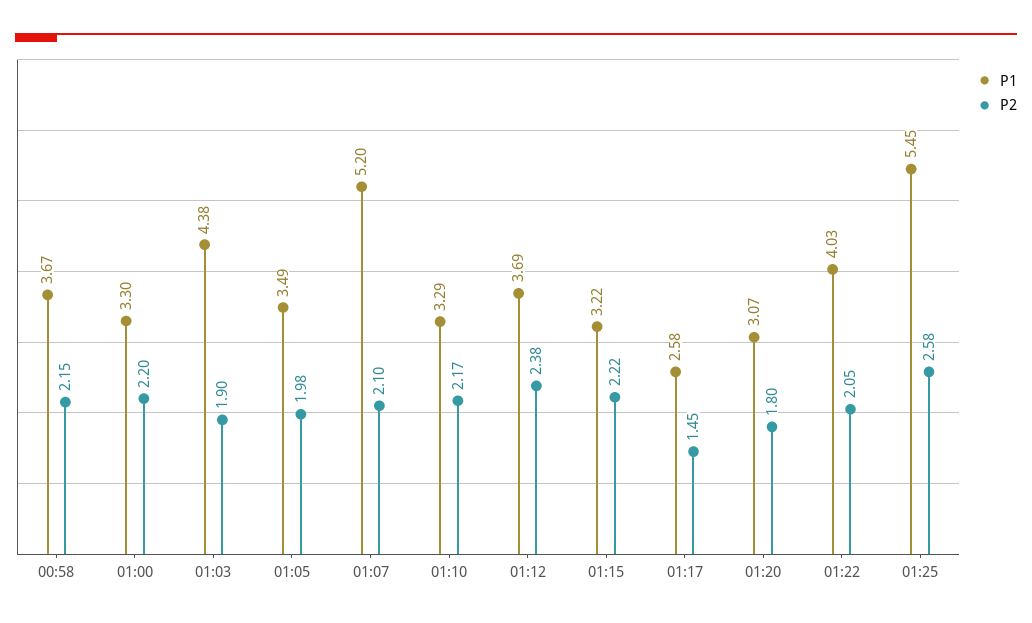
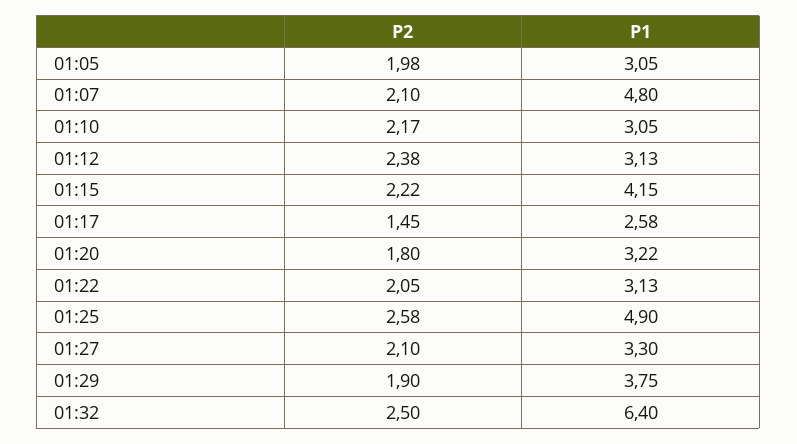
P1, 00:58: 3.67 -> none
P2, 00:58: 2.15 -> none
P1, 01:00: 3.3 -> none
P2, 01:00: 2.2 -> none
P1, 01:03: 4.38 -> none
P2, 01:03: 1.9 -> none
P1, 01:05: 3.49 -> 3.05
P1, 01:07: 5.2 -> 4.8
P1, 01:10: 3.29 -> 3.05
P1, 01:12: 3.69 -> 3.13
P1, 01:15: 3.22 -> 4.15
P1, 01:20: 3.07 -> 3.22
P1, 01:22: 4.03 -> 3.13
P1, 01:25: 5.45 -> 4.9
P2, 01:27: none -> 2.1
P1, 01:27: none -> 3.3
P2, 01:29: none -> 1.9
P1, 01:29: none -> 3.75
P2, 01:32: none -> 2.5
P1, 01:32: none -> 6.4

